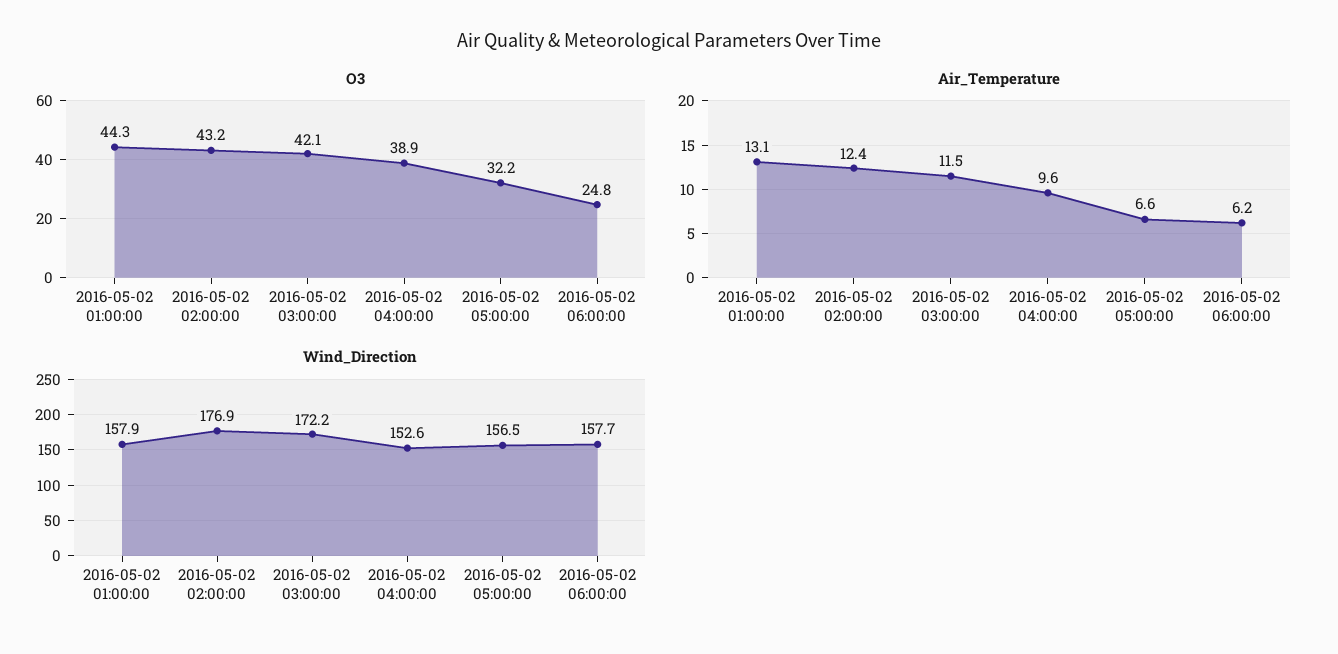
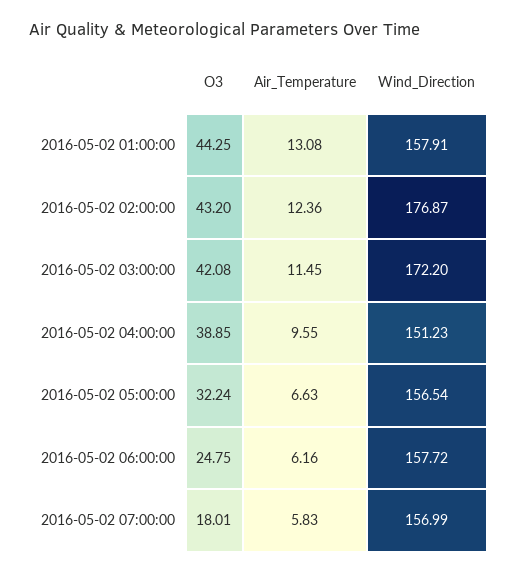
Wind_Direction, 2016-05-02 04:00:00: 152.6 -> 151.23
O3, 2016-05-02 07:00:00: none -> 18.01
Air_Temperature, 2016-05-02 07:00:00: none -> 5.83
Wind_Direction, 2016-05-02 07:00:00: none -> 156.99

